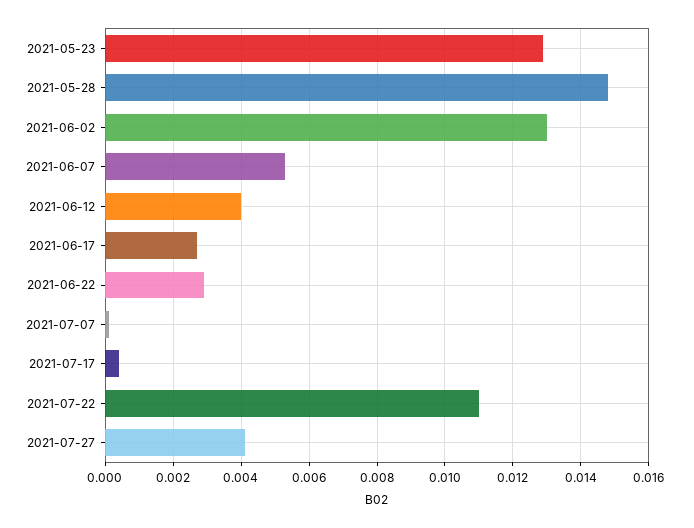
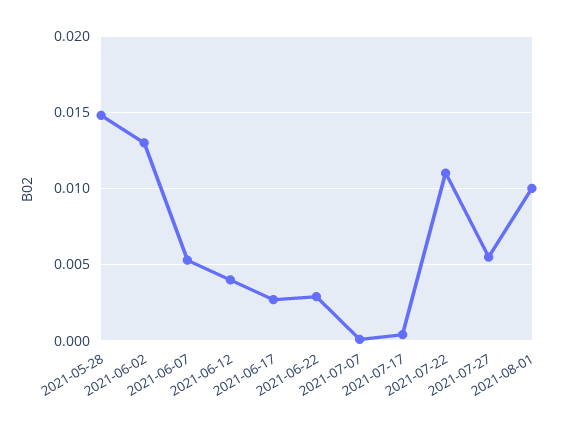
2021-05-23: 0.013 -> none
2021-07-27: 0.004 -> 0.0055
2021-08-01: none -> 0.01

